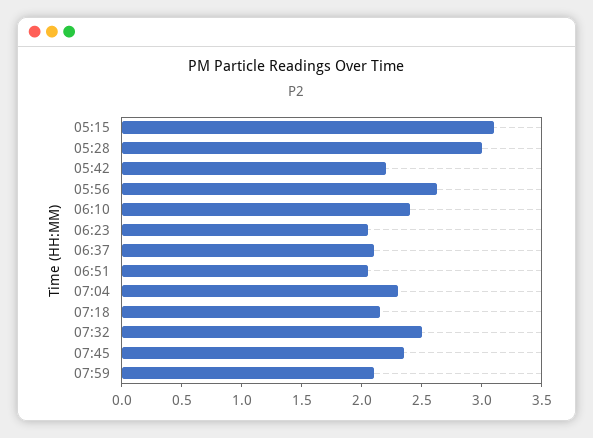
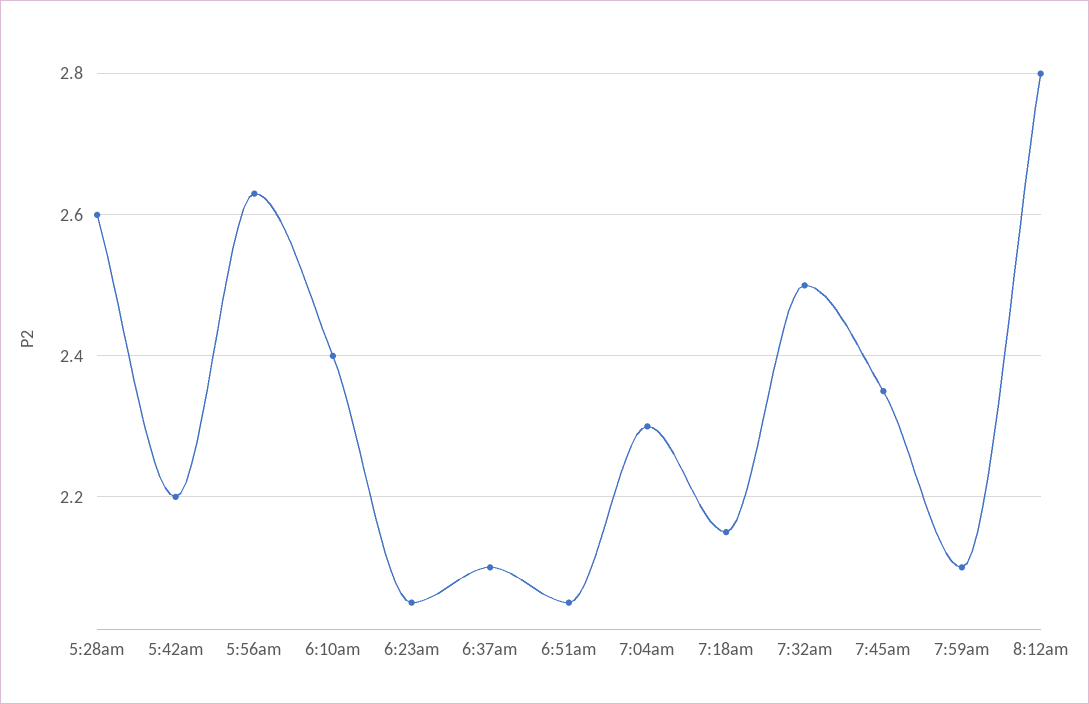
05:15: 3.1 -> none
05:28: 3 -> 2.6
8:12am: none -> 2.8

